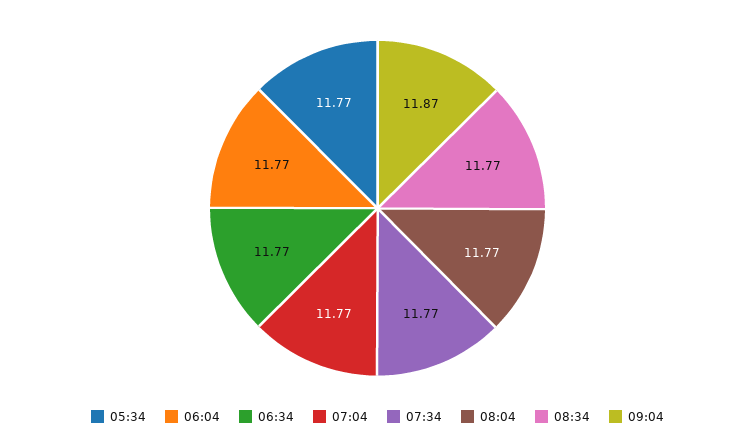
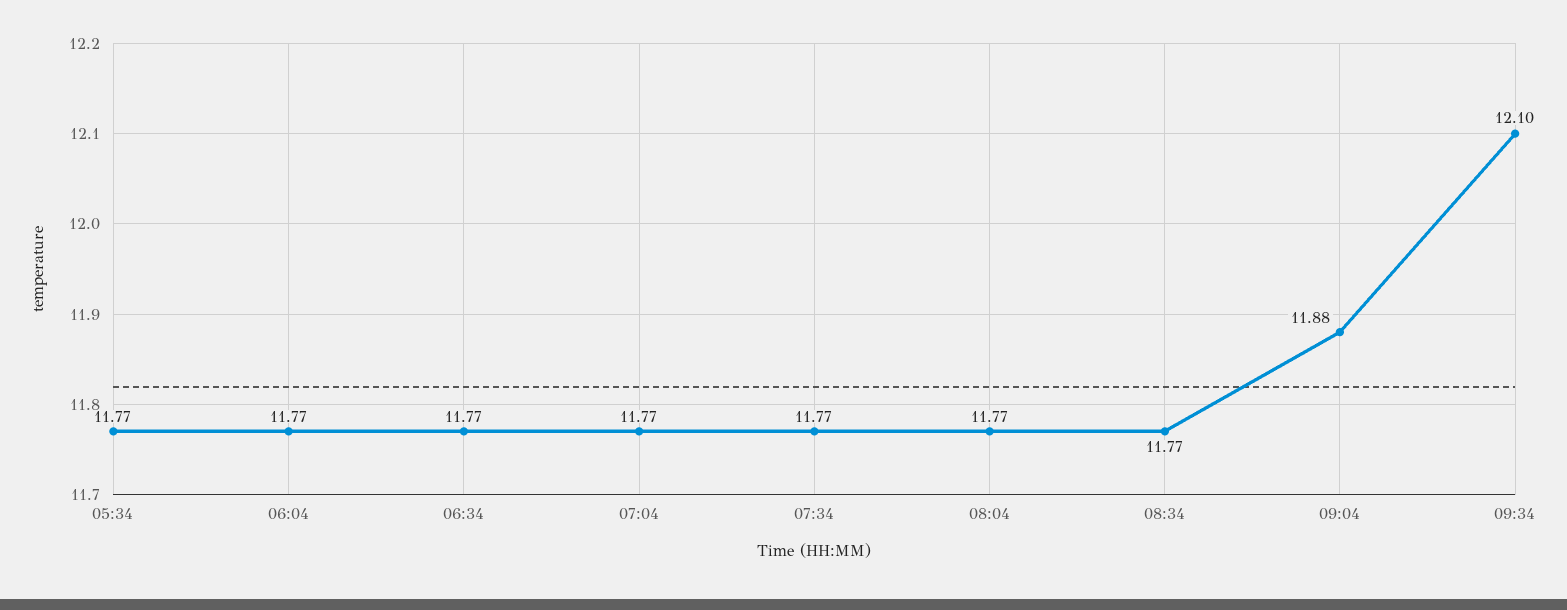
09:04: 11.87 -> 11.88
09:34: none -> 12.1

